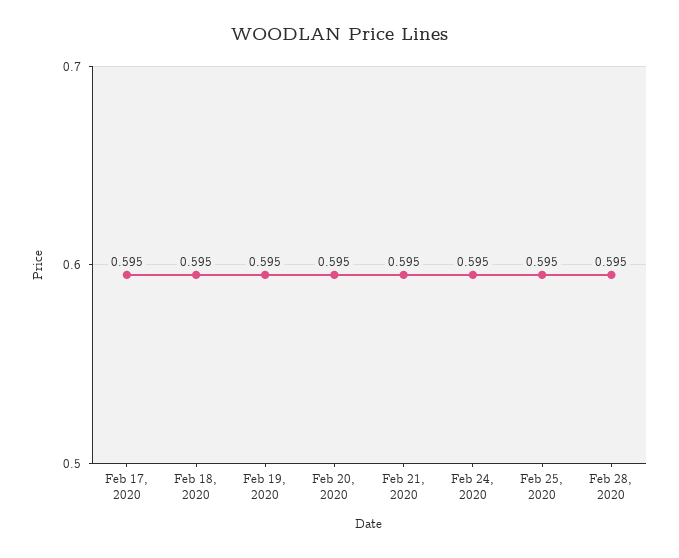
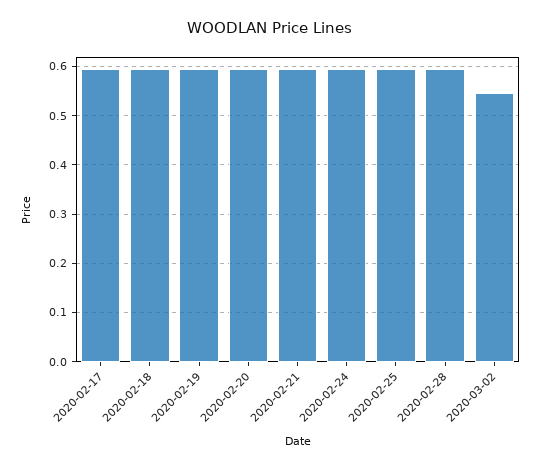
2020-03-02: none -> 0.54

